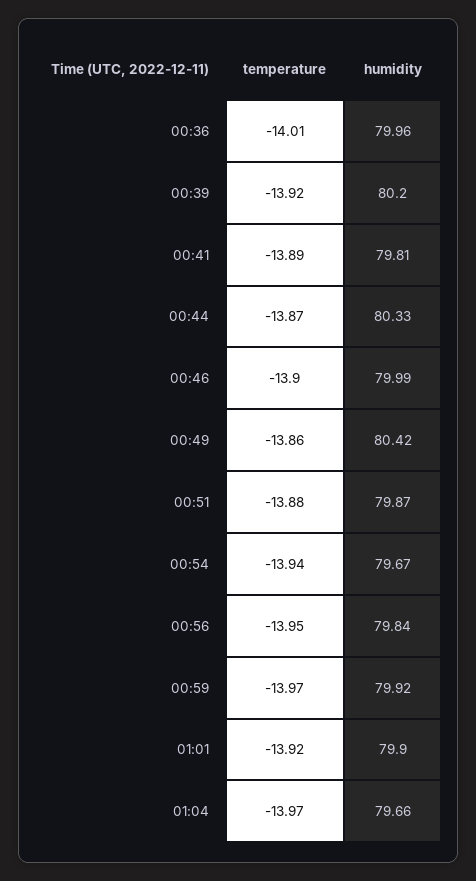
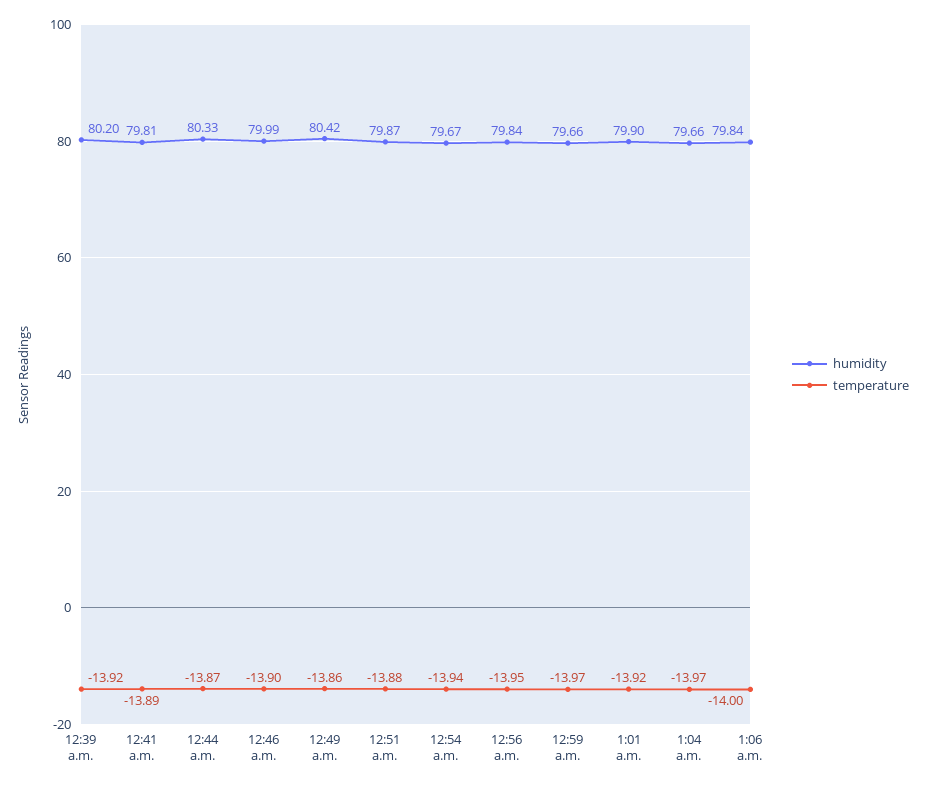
temperature, 00:36: -14.01 -> none
humidity, 00:36: 79.96 -> none
humidity, 00:59: 79.92 -> 79.66
humidity, 1:06 a.m.: none -> 79.84
temperature, 1:06 a.m.: none -> -14

